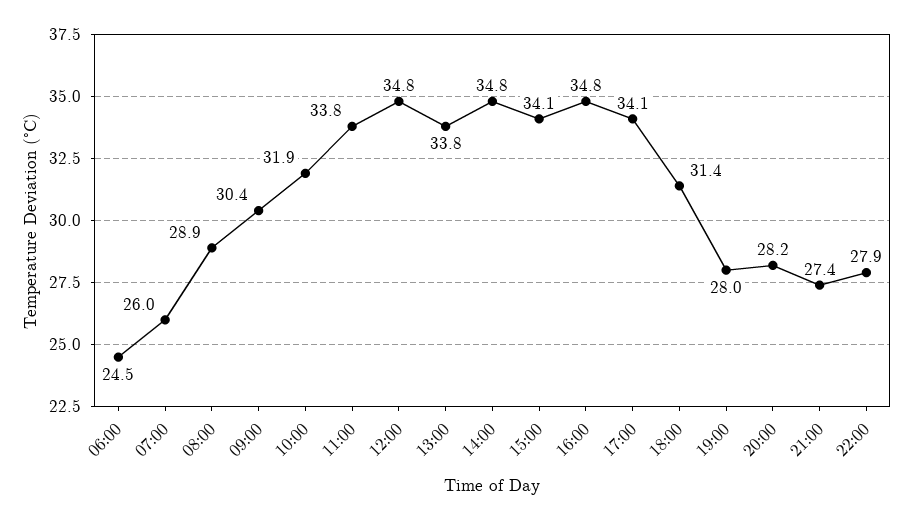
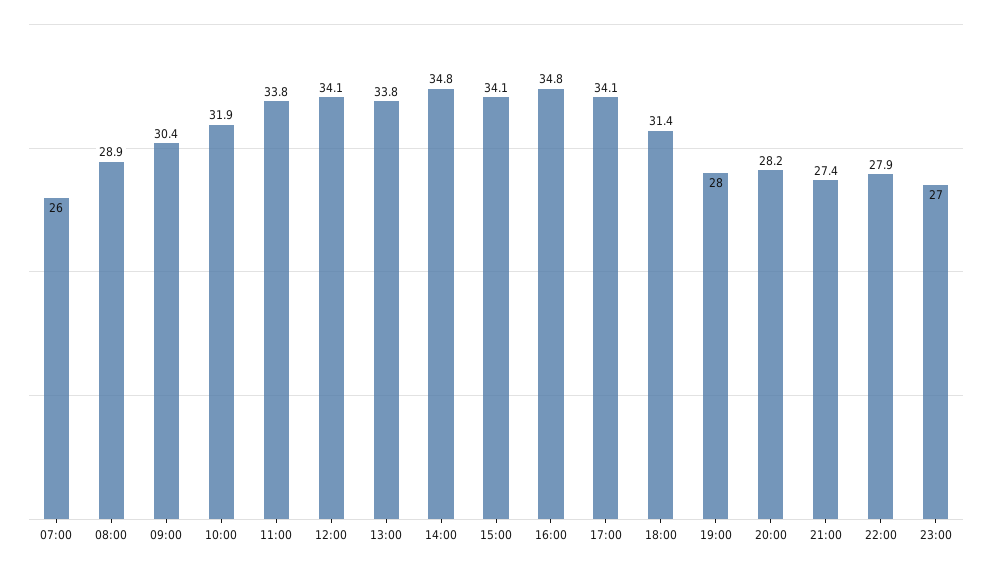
06:00: 24.5 -> none
12:00: 34.8 -> 34.1
23:00: none -> 27

